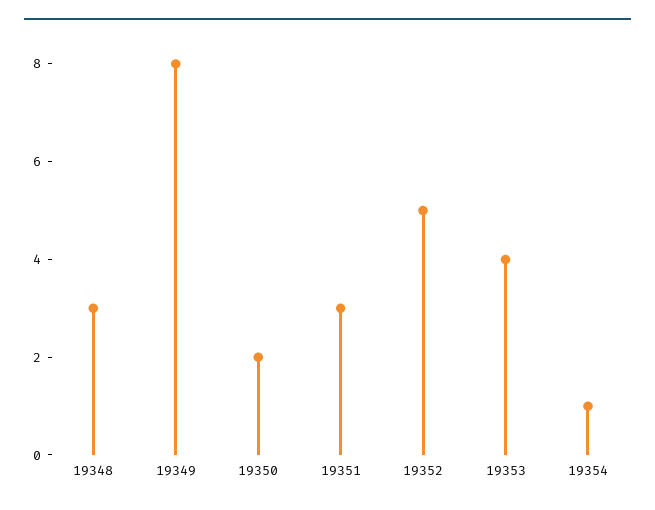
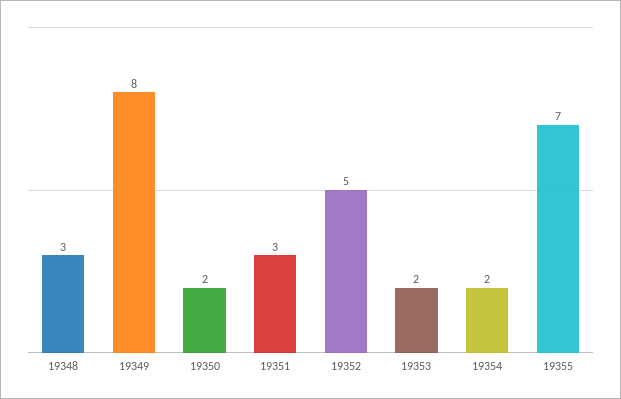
19353: 4 -> 2
19354: 1 -> 2
19355: none -> 7

